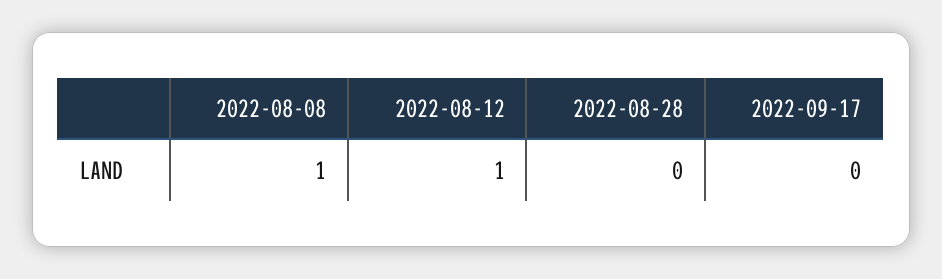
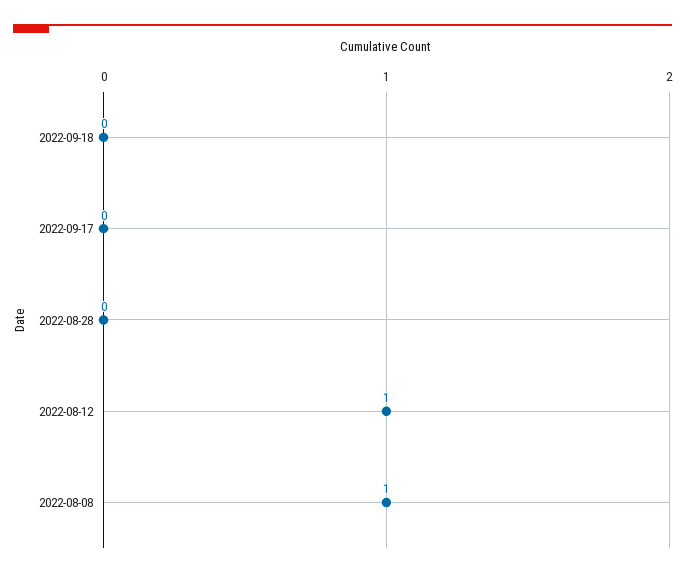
2022-09-18: none -> 0

